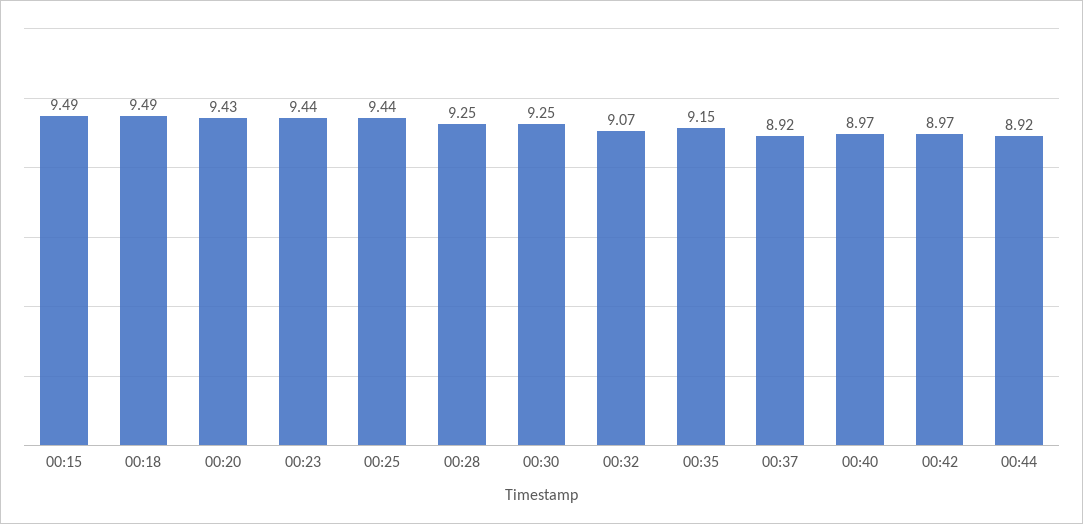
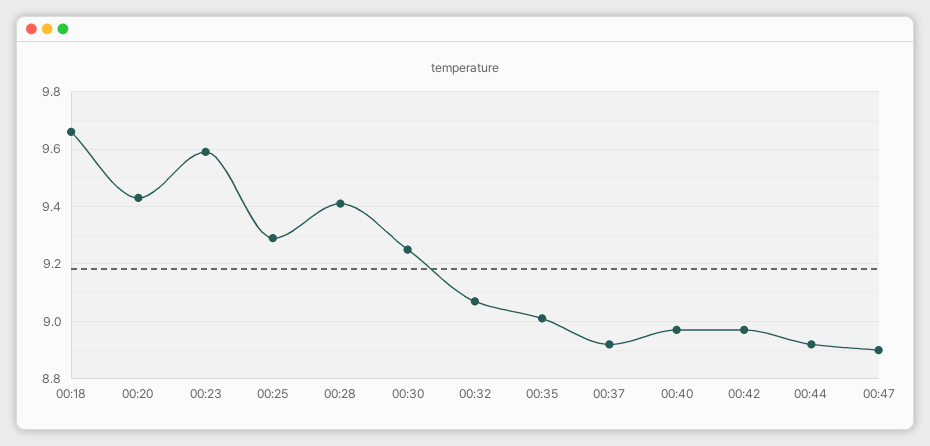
00:15: 9.49 -> none
00:18: 9.49 -> 9.65
00:23: 9.44 -> 9.6
00:25: 9.44 -> 9.3
00:28: 9.25 -> 9.4
00:35: 9.15 -> 9
00:47: none -> 8.9

